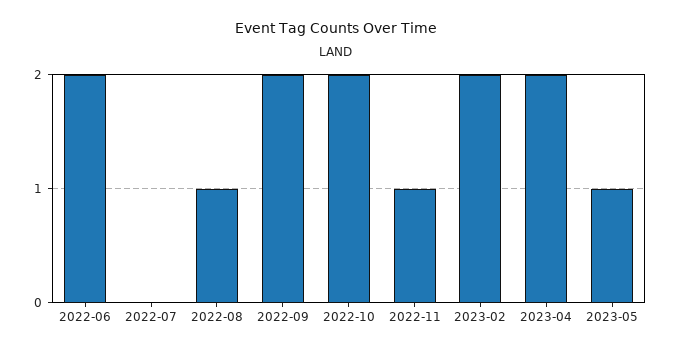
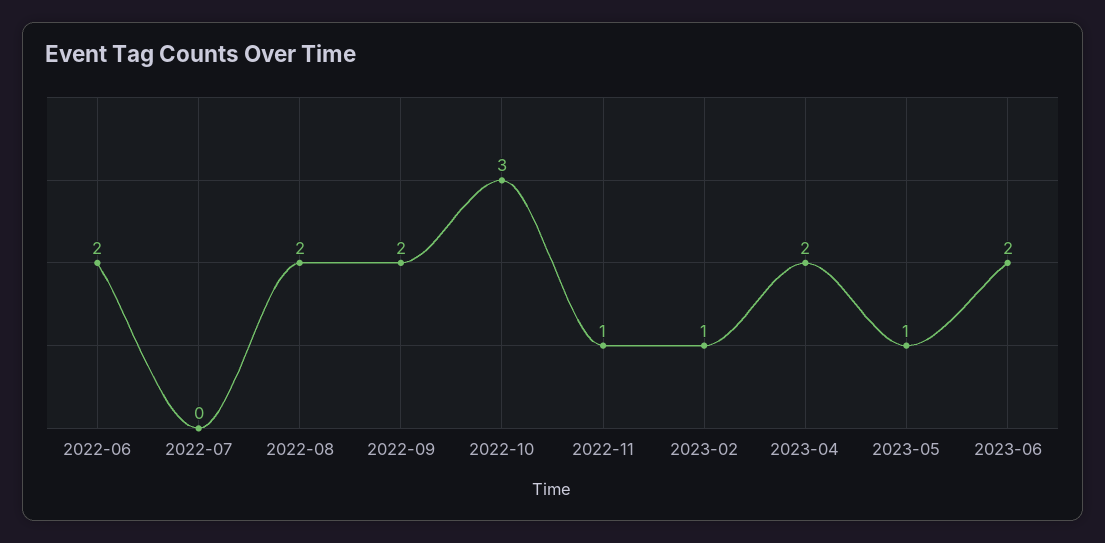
2022-08: 1 -> 2
2022-10: 2 -> 3
2023-02: 2 -> 1
2023-06: none -> 2

